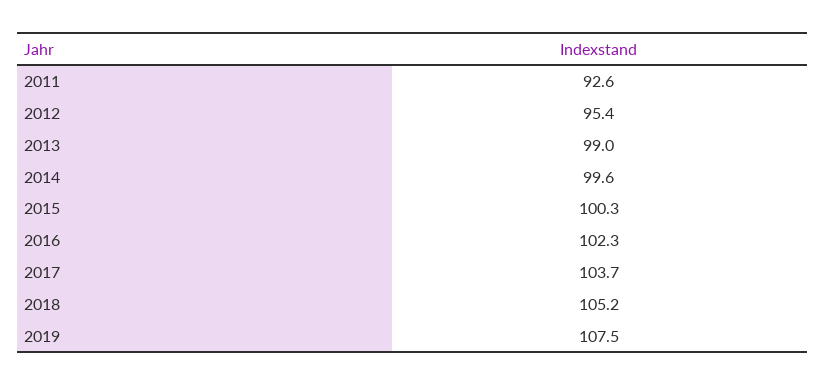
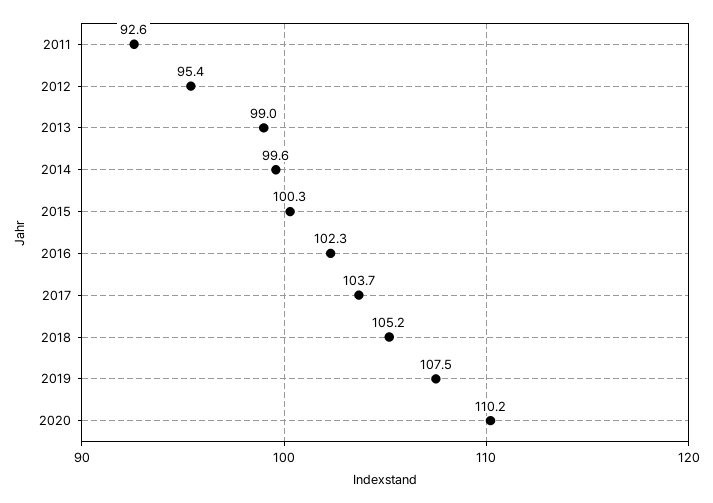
2020: none -> 110.2

